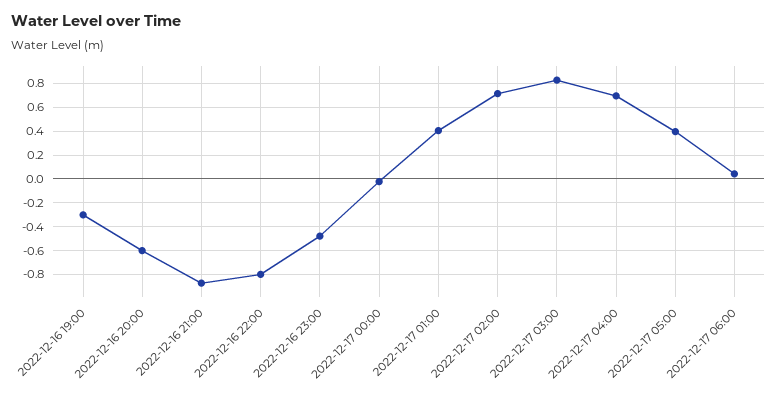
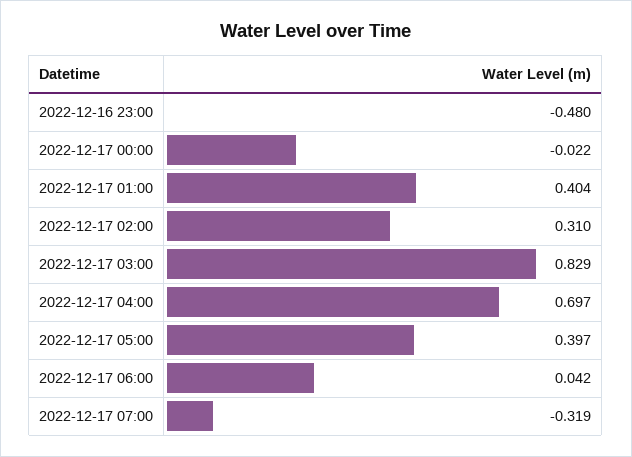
2022-12-16 19:00: -0.3 -> none
2022-12-16 20:00: -0.6 -> none
2022-12-16 21:00: -0.9 -> none
2022-12-16 22:00: -0.8 -> none
2022-12-17 02:00: 0.7 -> 0.31
2022-12-17 07:00: none -> -0.319

